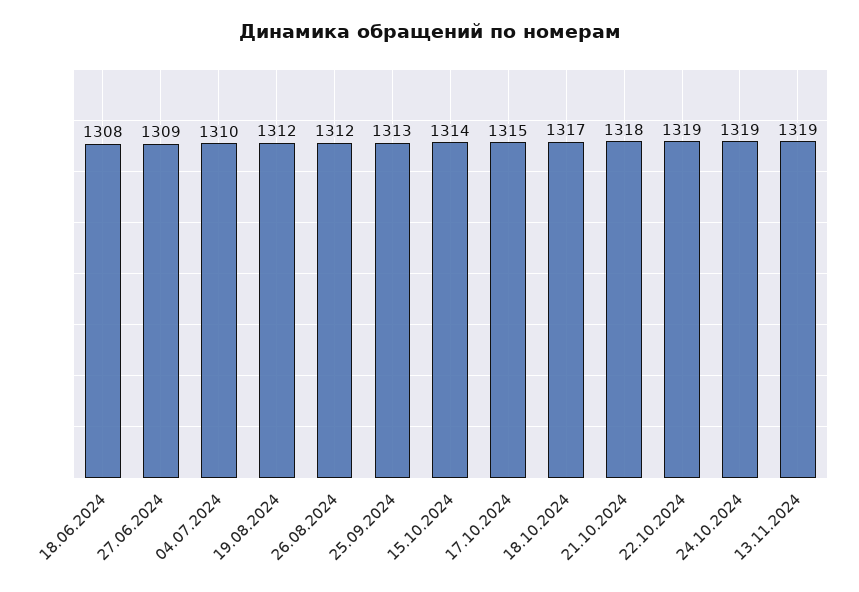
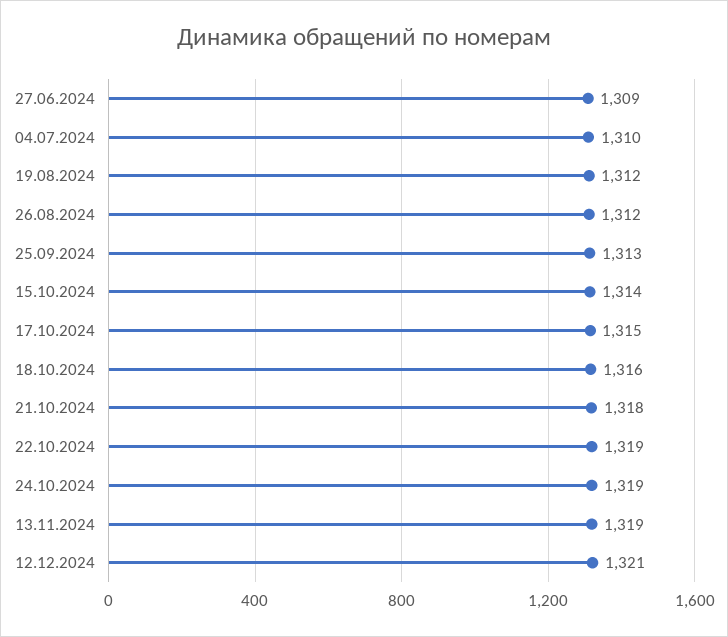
18.06.2024: 1308 -> none
18.10.2024: 1317 -> 1316
12.12.2024: none -> 1321

